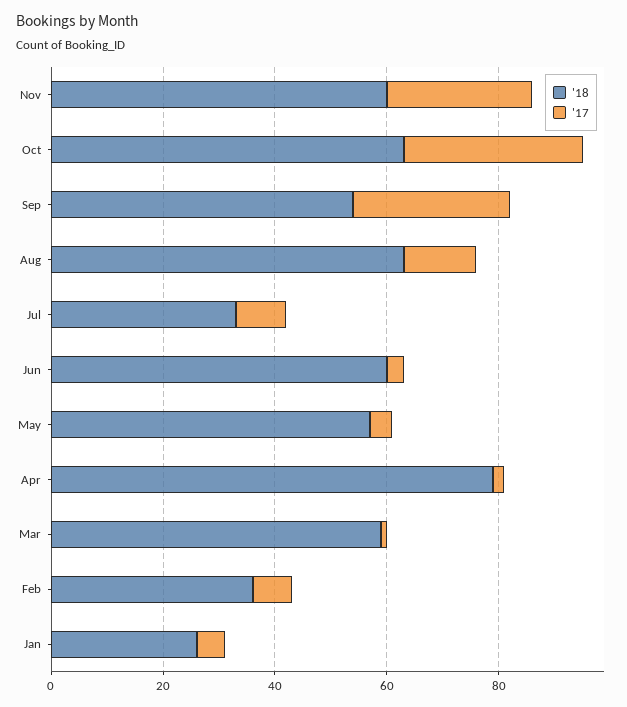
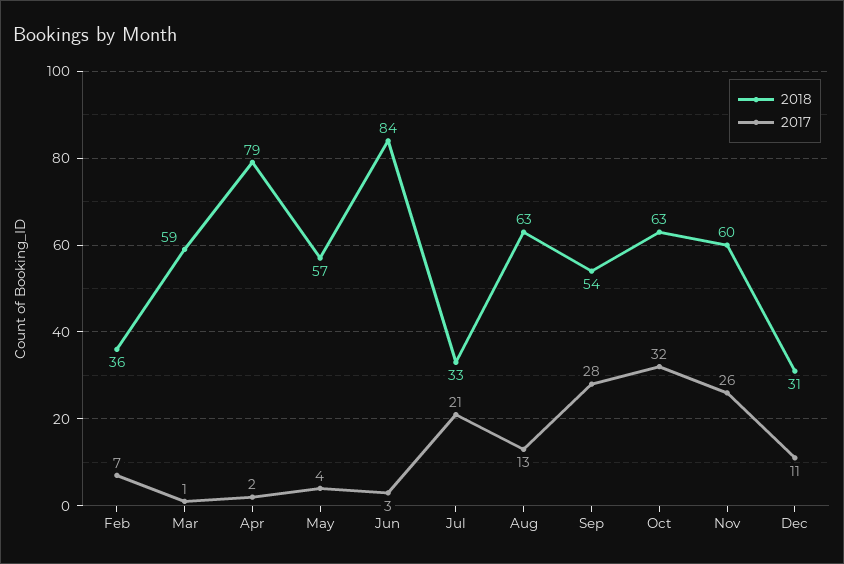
'17, Jul: 10 -> 21
'18, Jun: 60 -> 84
'18, Jan: 25 -> none
'17, Jan: 5 -> none
'18, Dec: none -> 31
'17, Dec: none -> 11

